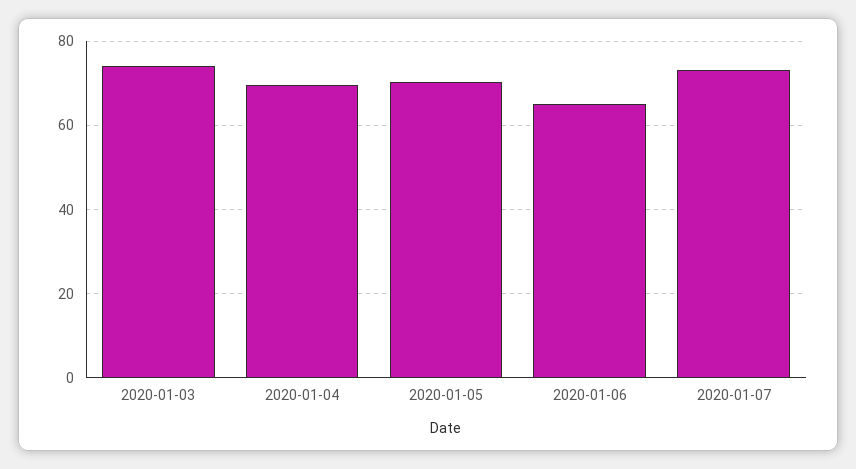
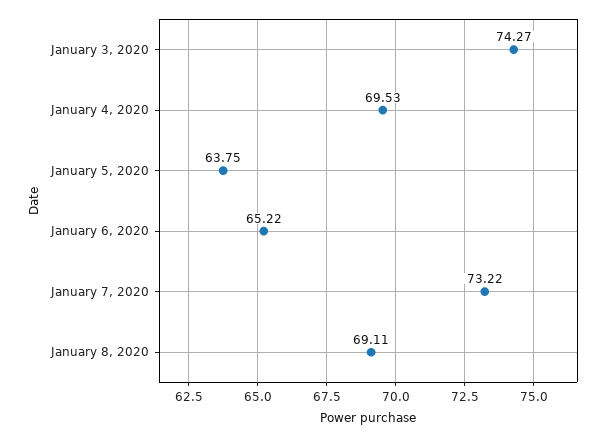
2020-01-05: 70 -> 63.75
January 8, 2020: none -> 69.11

